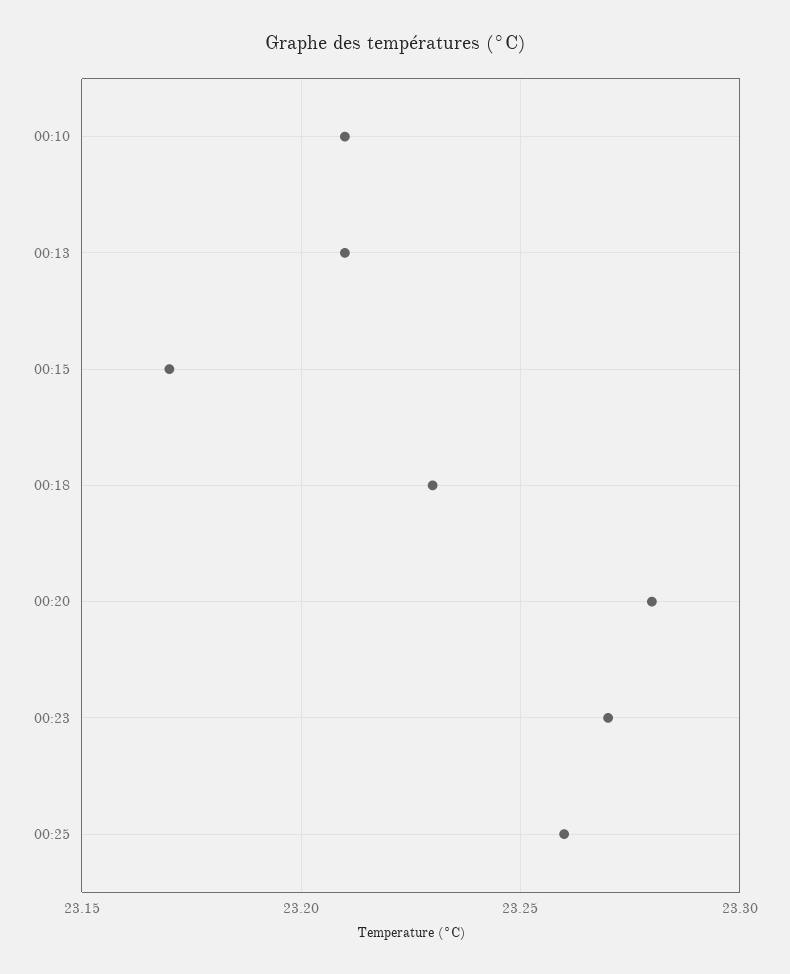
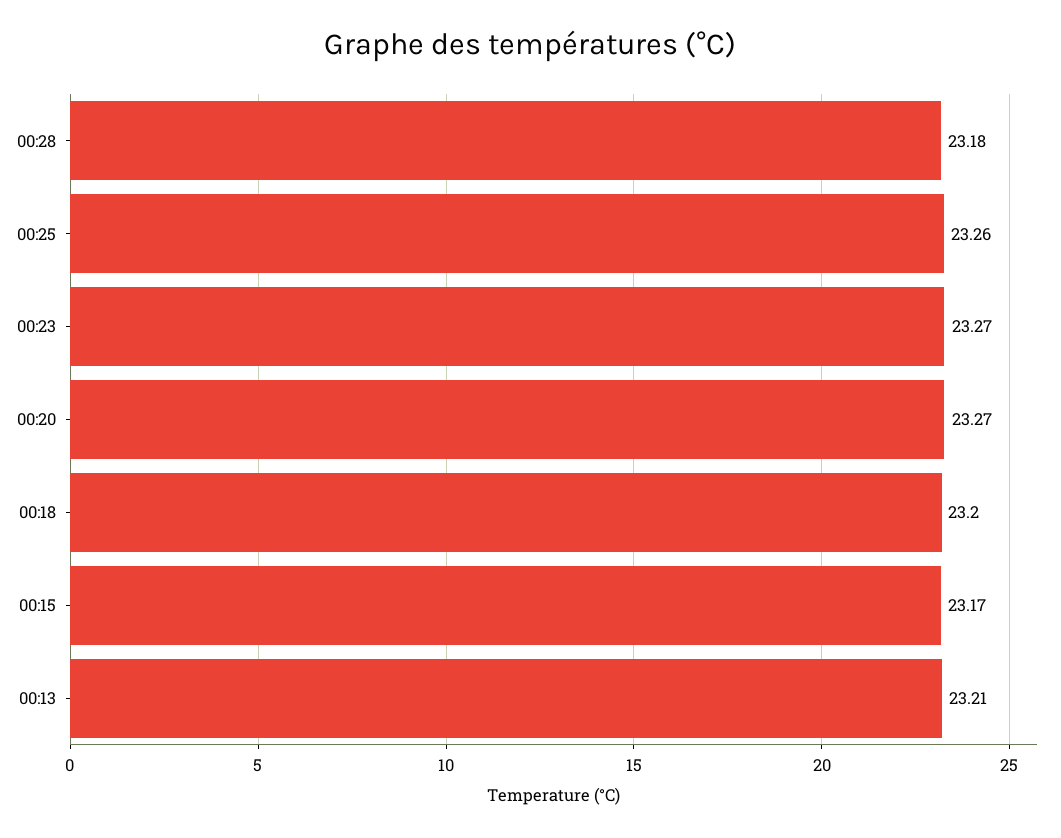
00:10: 23.21 -> none
00:18: 23.23 -> 23.2
00:20: 23.28 -> 23.27
00:28: none -> 23.18

